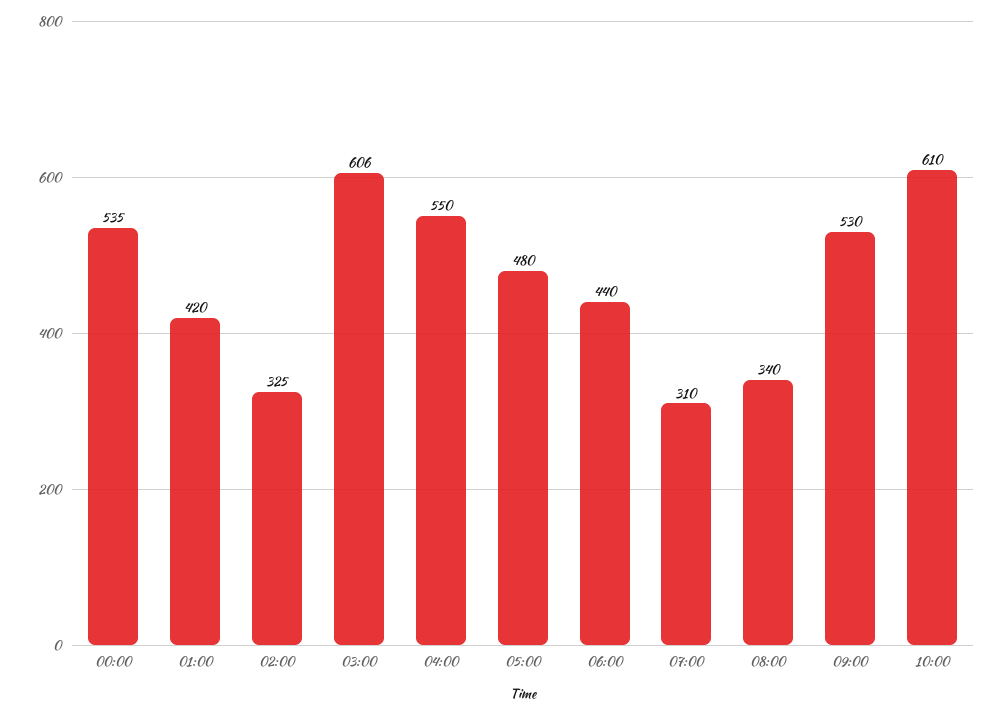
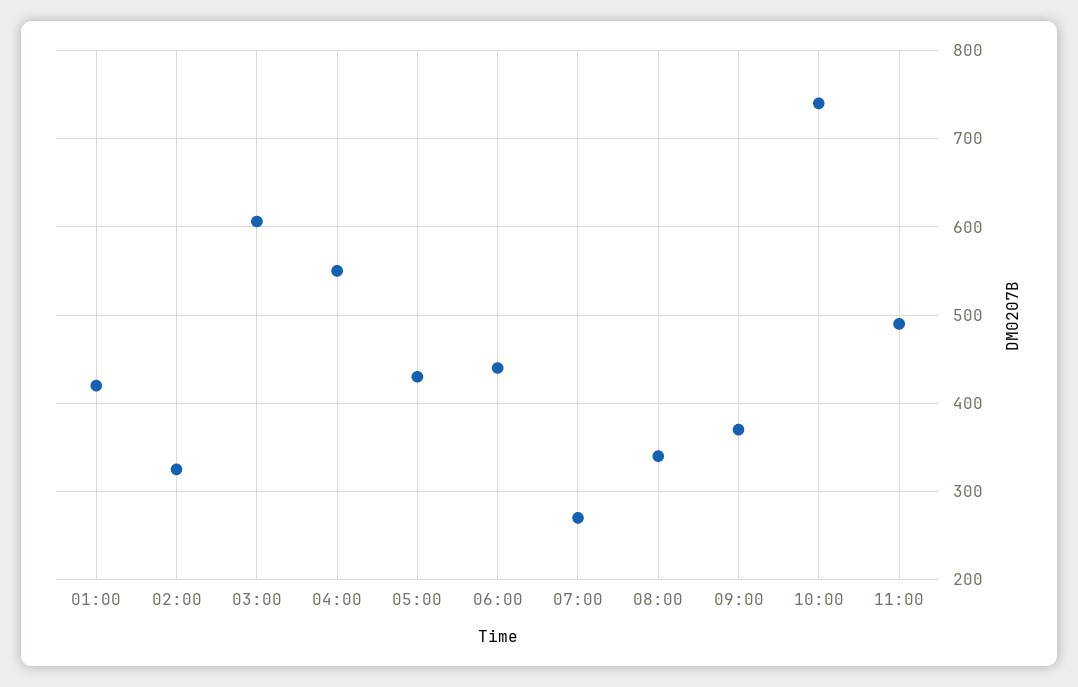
00:00: 535 -> none
05:00: 480 -> 430
07:00: 310 -> 270
09:00: 530 -> 370
10:00: 610 -> 740
11:00: none -> 490

